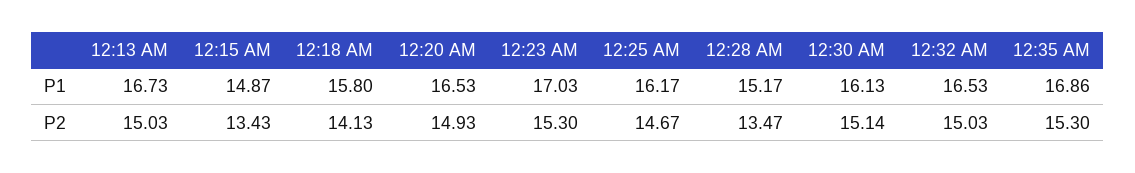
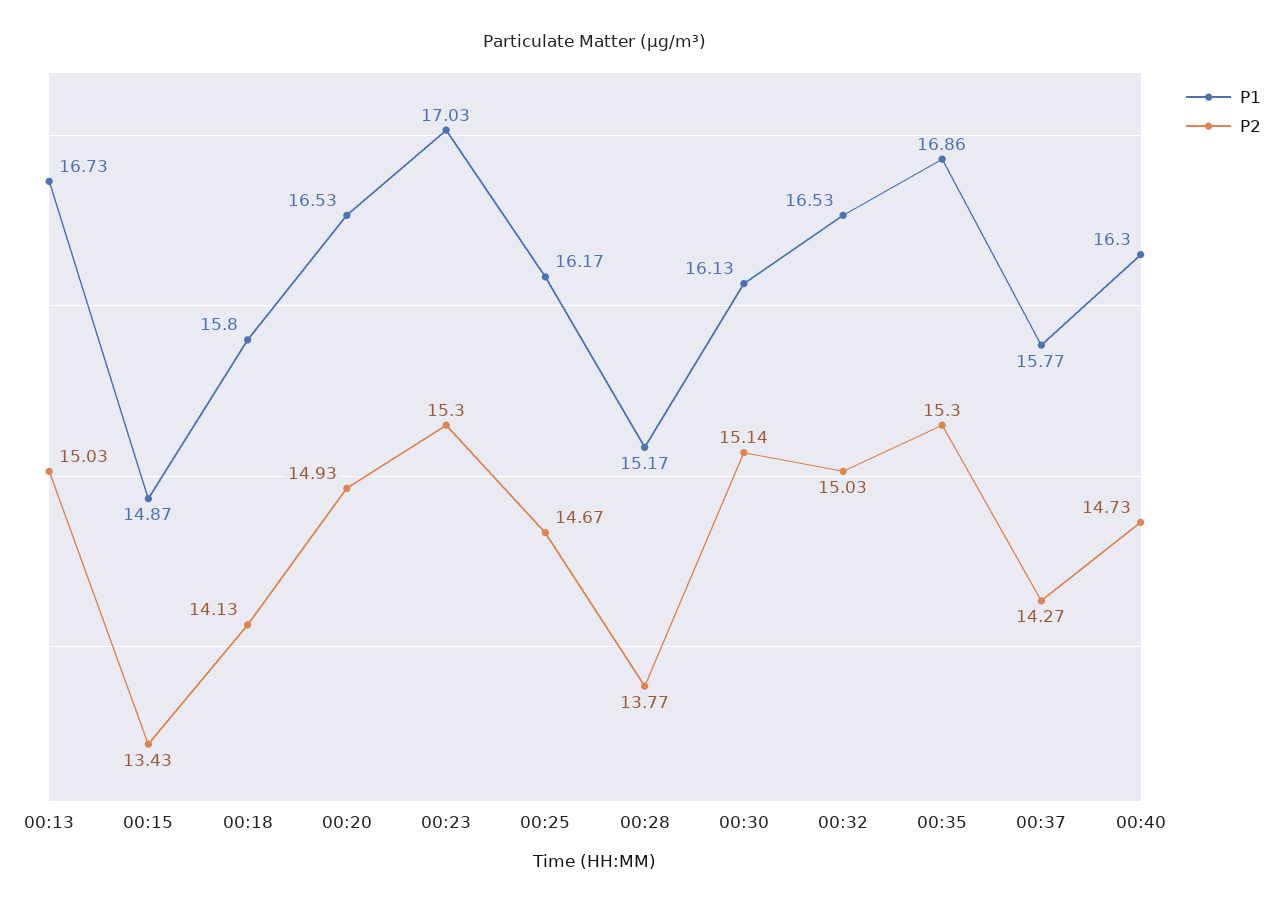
P2, 12:28 AM: 13.47 -> 13.77
P1, 00:37: none -> 15.77
P2, 00:37: none -> 14.27
P1, 00:40: none -> 16.3
P2, 00:40: none -> 14.73

